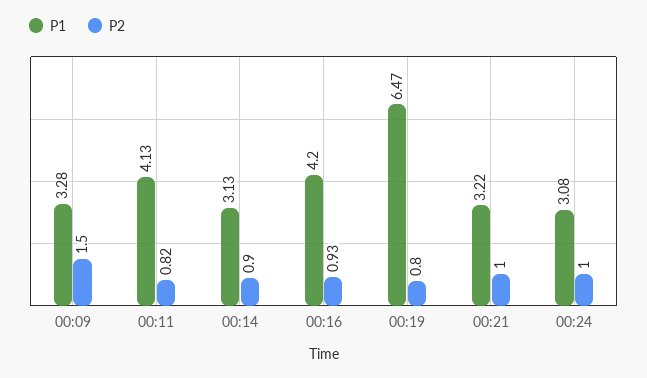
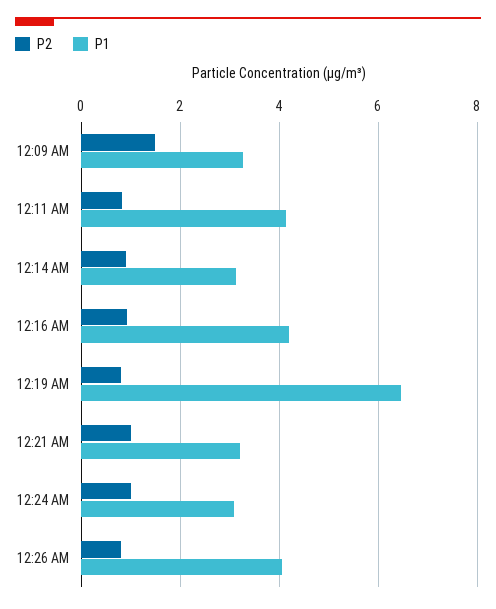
P2, 12:26 AM: none -> 0.8
P1, 12:26 AM: none -> 4

